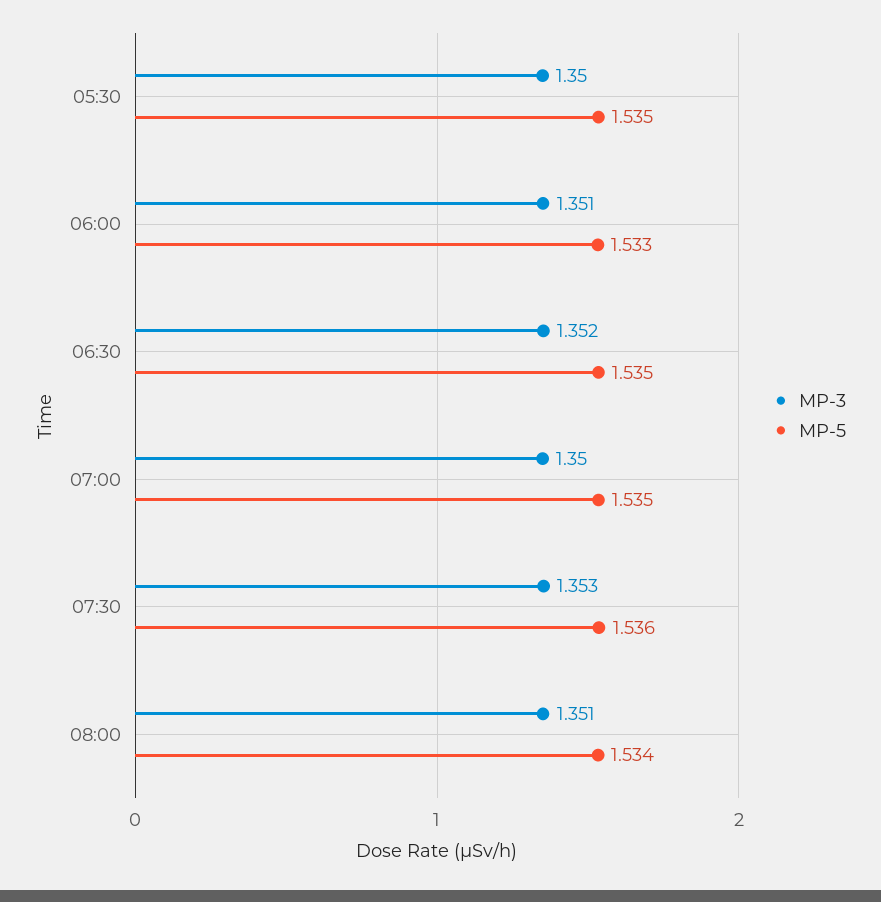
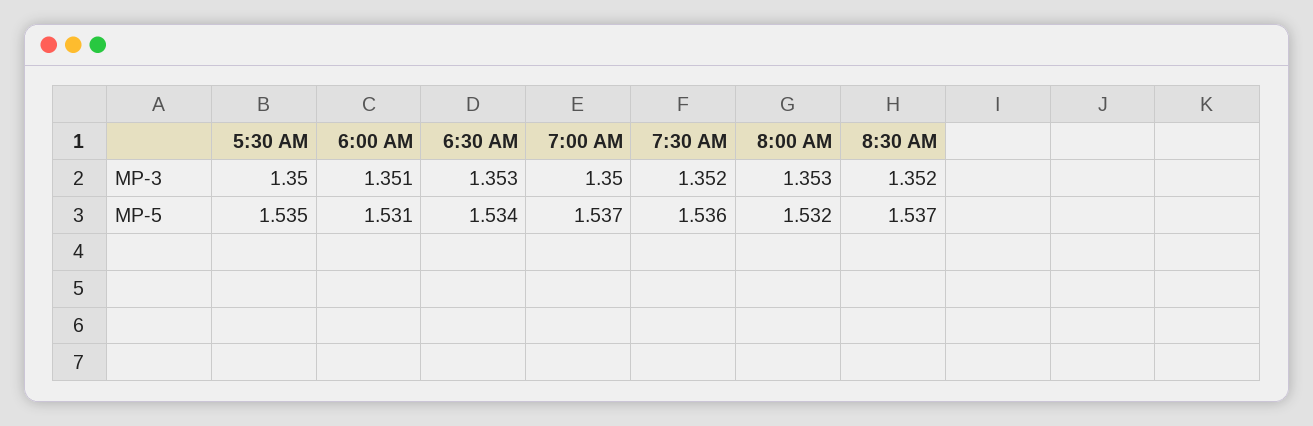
MP-5, 06:00: 1.533 -> 1.531
MP-3, 06:30: 1.352 -> 1.353
MP-5, 06:30: 1.535 -> 1.534
MP-5, 07:00: 1.535 -> 1.537
MP-3, 07:30: 1.353 -> 1.352
MP-3, 08:00: 1.351 -> 1.353
MP-5, 08:00: 1.534 -> 1.532
MP-3, 8:30 AM: none -> 1.352
MP-5, 8:30 AM: none -> 1.537

